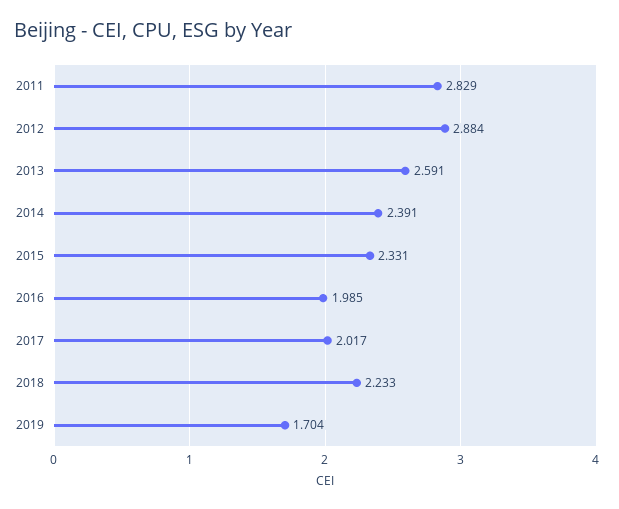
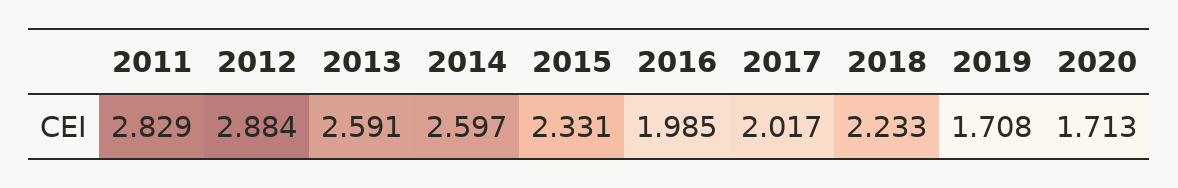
2014: 2.391 -> 2.597
2019: 1.704 -> 1.708
2020: none -> 1.713

